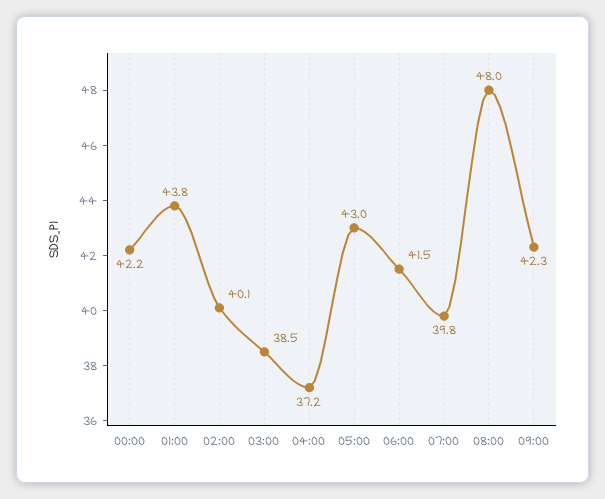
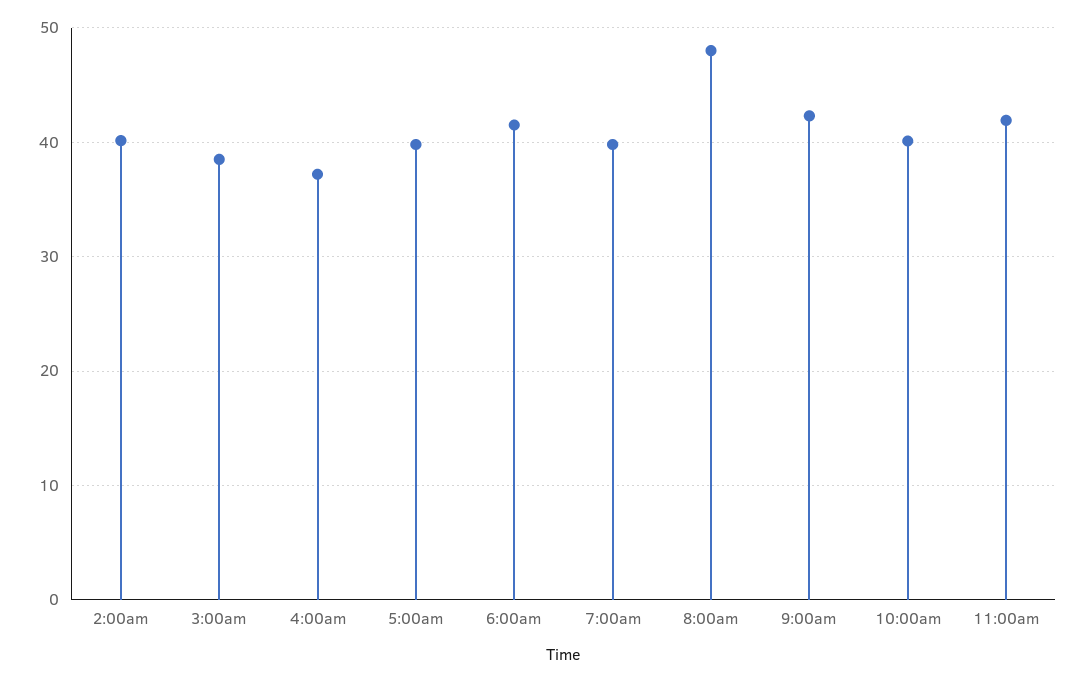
00:00: 42.2 -> none
01:00: 43.8 -> none
05:00: 43 -> 40
10:00am: none -> 40
11:00am: none -> 42

